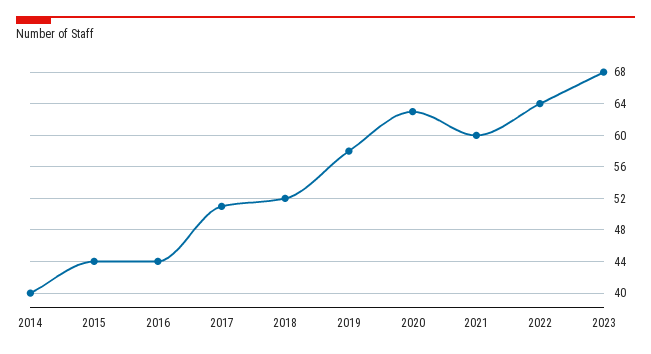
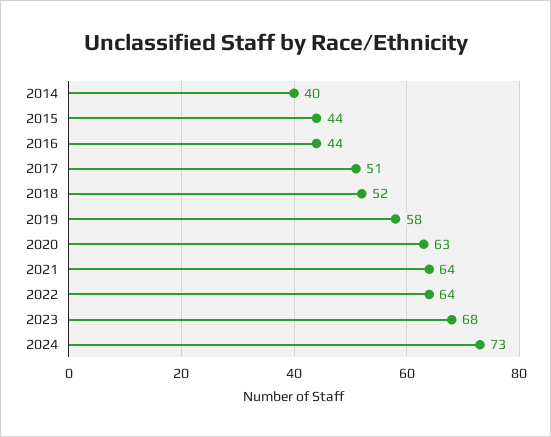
2021: 60 -> 64
2024: none -> 73

